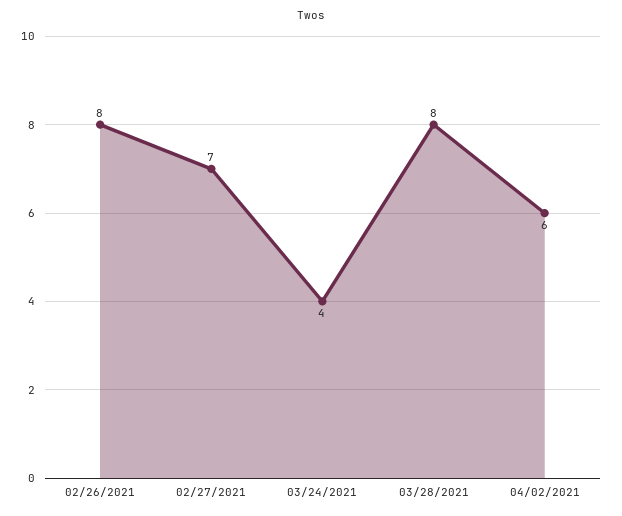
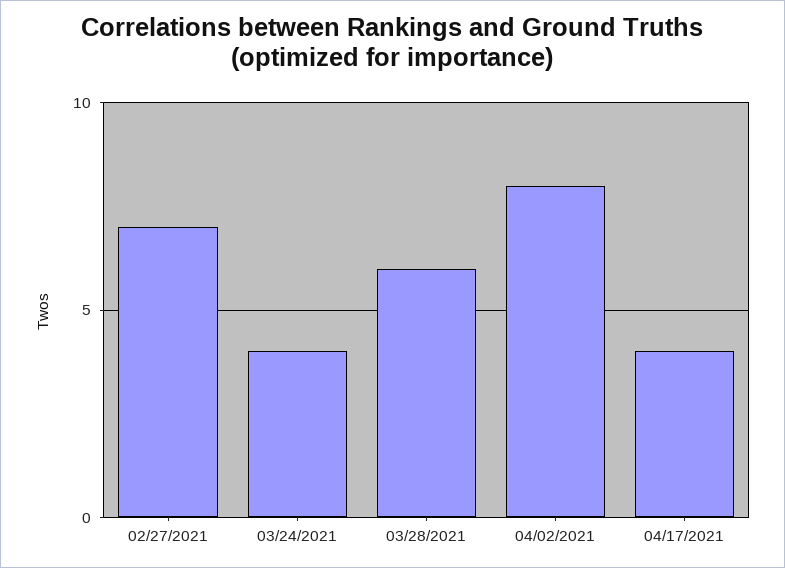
02/26/2021: 8 -> none
03/28/2021: 8 -> 6
04/02/2021: 6 -> 8
04/17/2021: none -> 4

